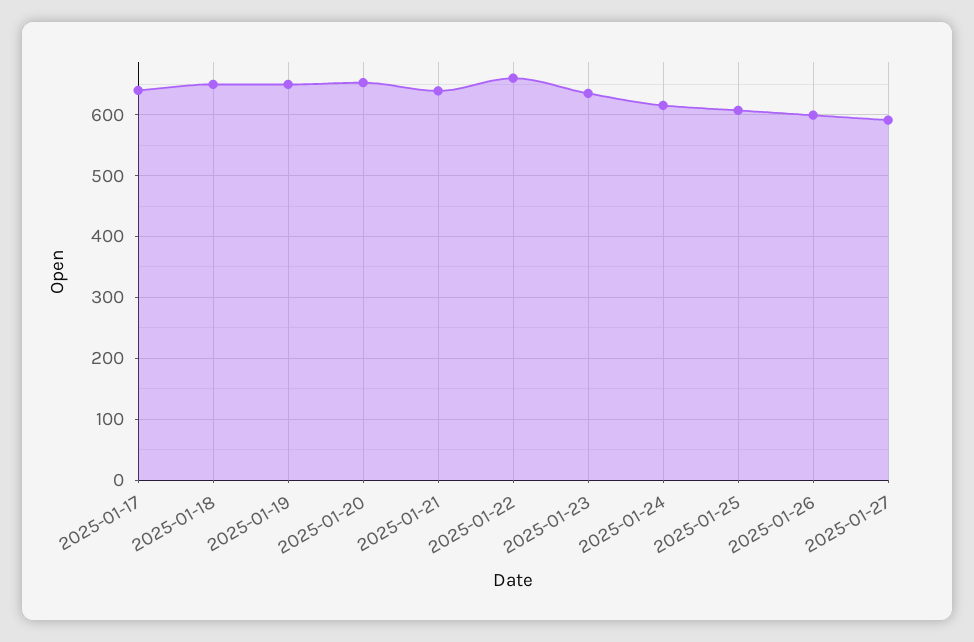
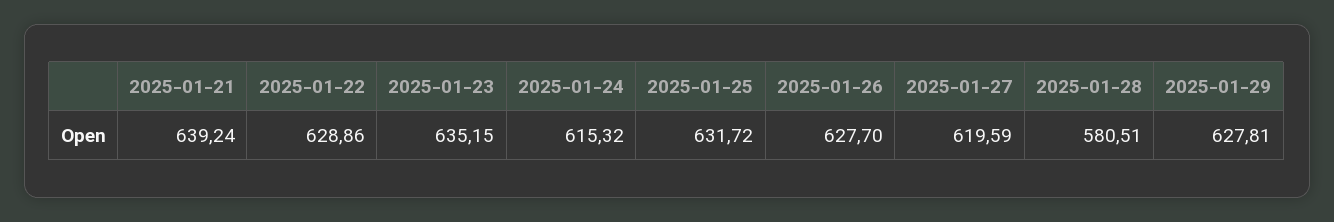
2025-01-17: 640 -> none
2025-01-18: 650 -> none
2025-01-19: 650 -> none
2025-01-20: 650 -> none
2025-01-22: 660 -> 628.86
2025-01-25: 610 -> 631.72
2025-01-26: 600 -> 627.7
2025-01-27: 590 -> 619.59
2025-01-28: none -> 580.51
2025-01-29: none -> 627.81

